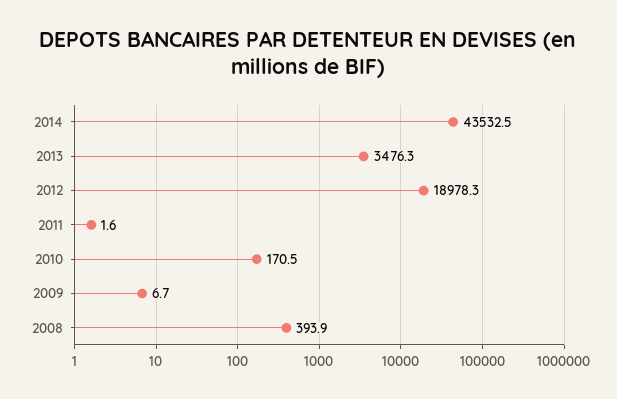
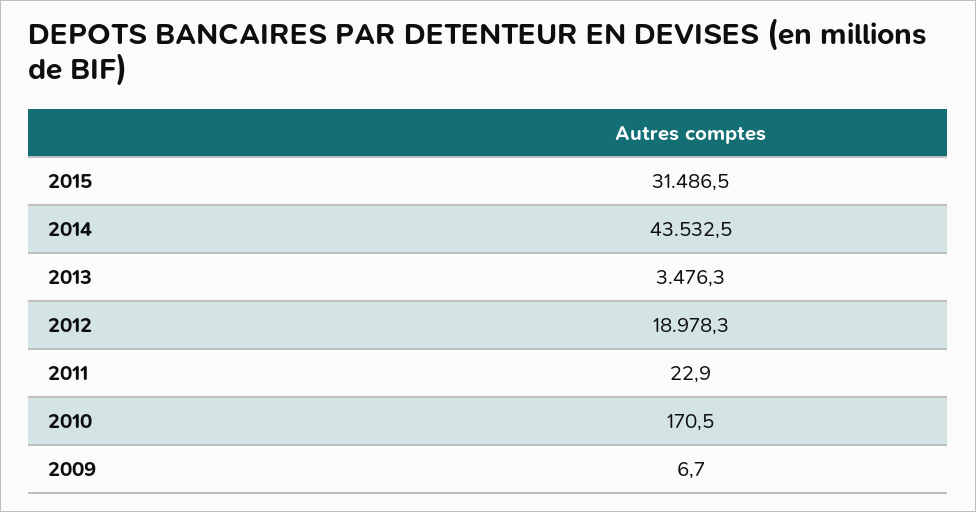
2011: 1.6 -> 22.9
2008: 393.9 -> none
2015: none -> 31486.5

